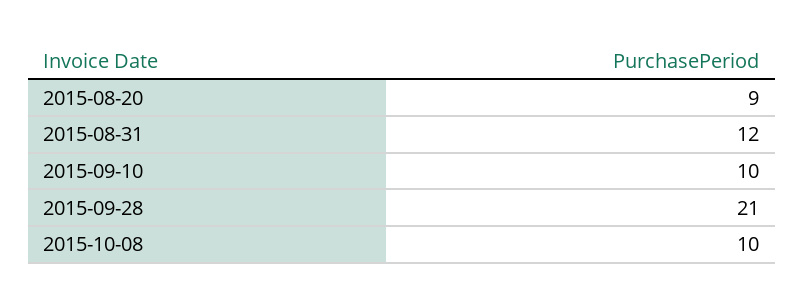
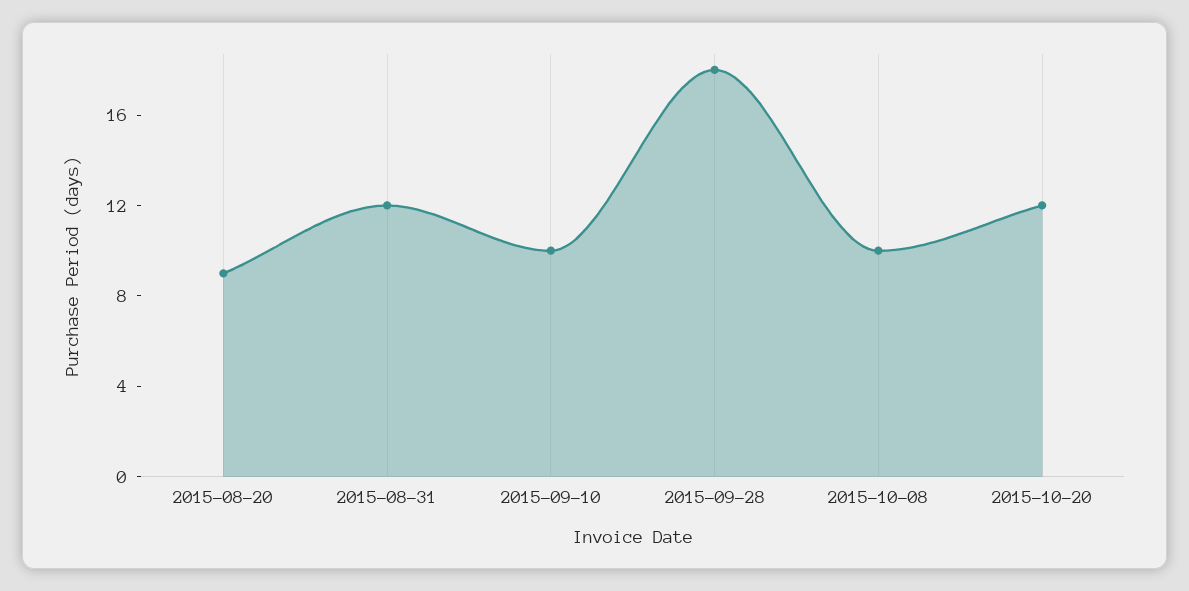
2015-09-28: 21 -> 18
2015-10-20: none -> 12

